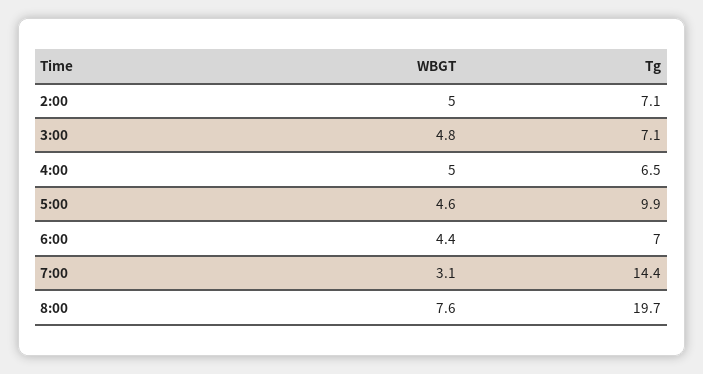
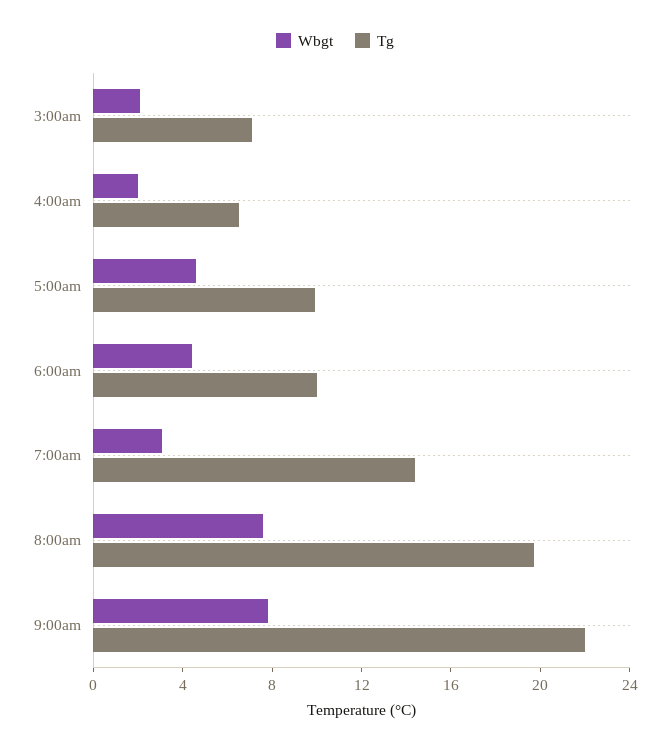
WBGT, 2:00: 5 -> none
Tg, 2:00: 7.1 -> none
WBGT, 3:00: 4.8 -> 2
WBGT, 4:00: 5 -> 2
Tg, 6:00: 7 -> 10
WBGT, 9:00am: none -> 8
Tg, 9:00am: none -> 22

